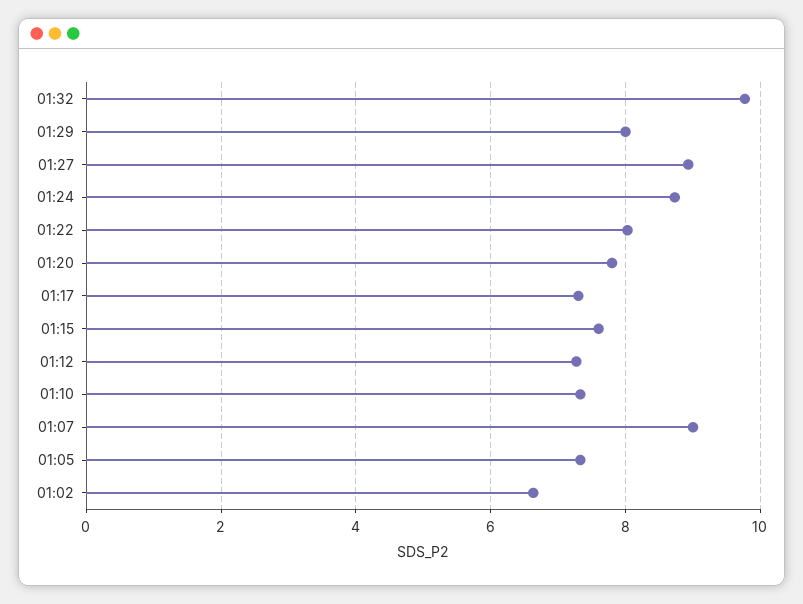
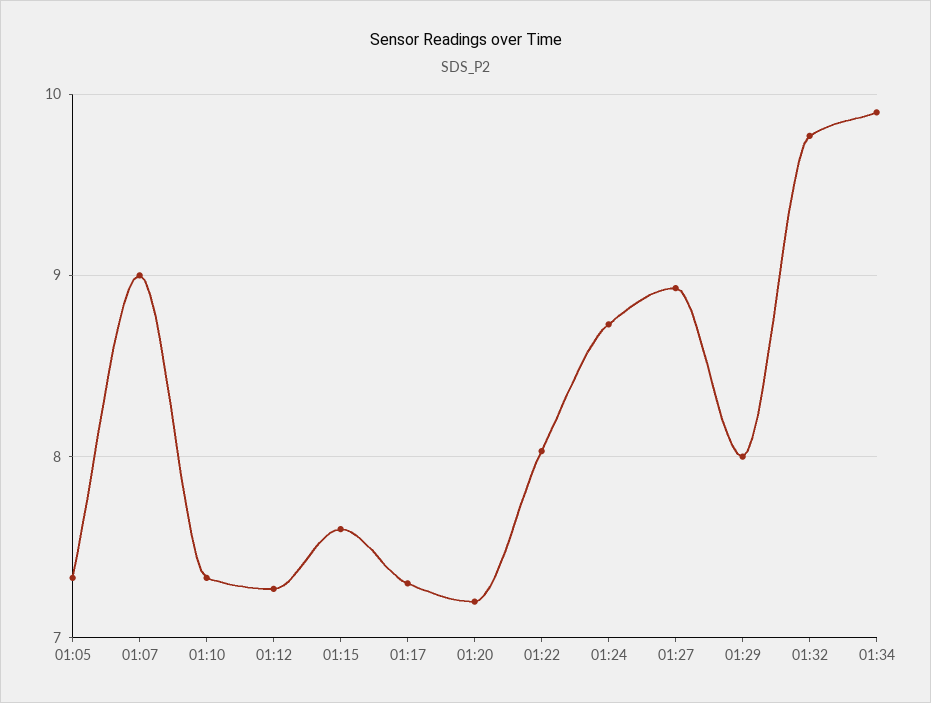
01:20: 7.8 -> 7.2
01:02: 6.6 -> none
01:34: none -> 9.9

